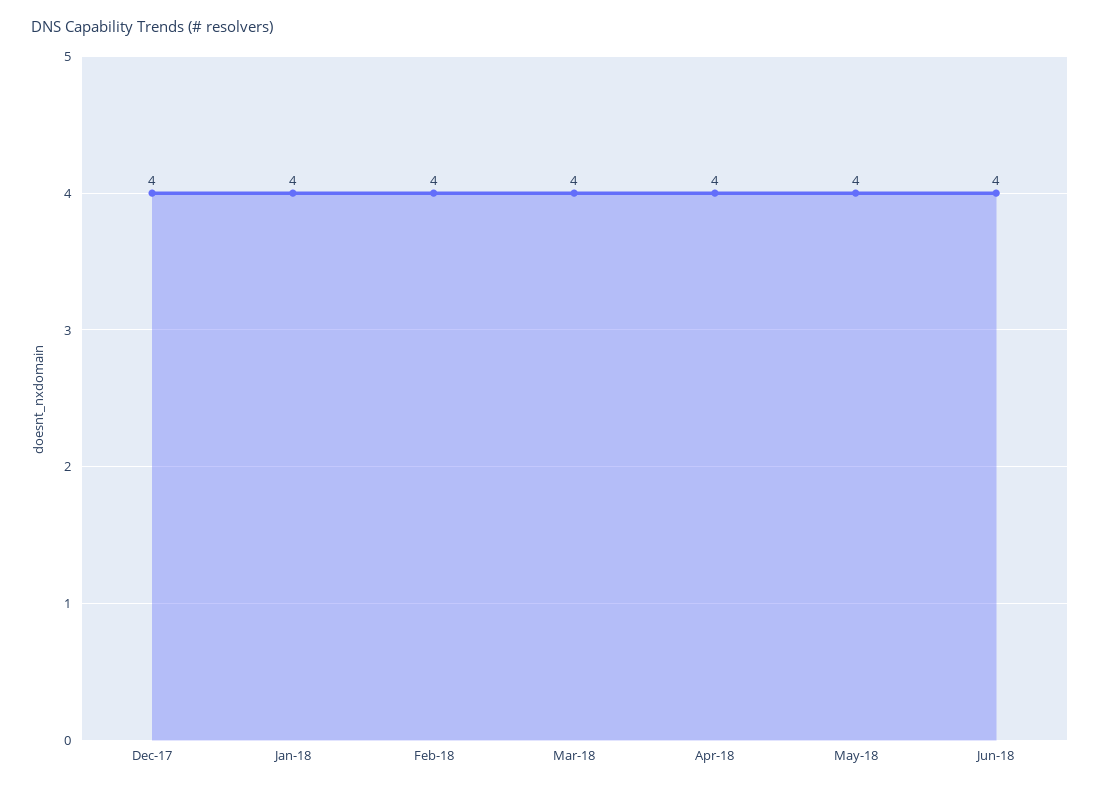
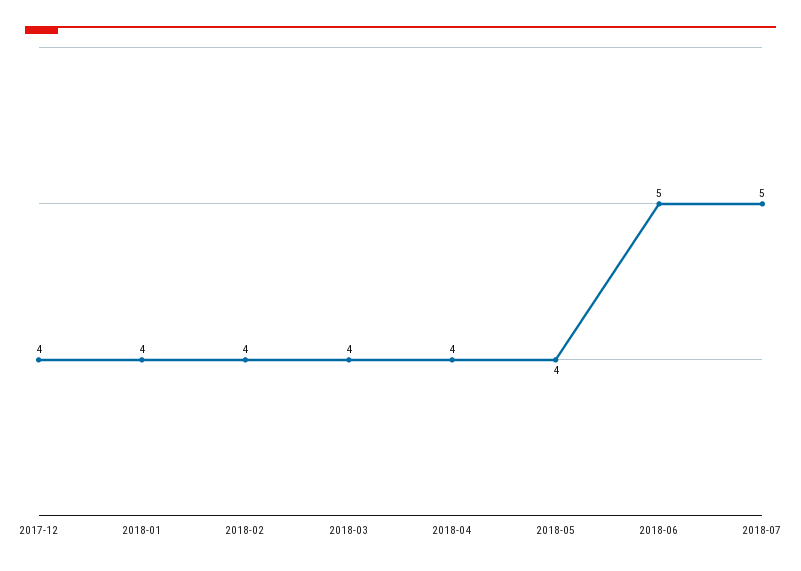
Jun-18: 4 -> 5
2018-07: none -> 5

